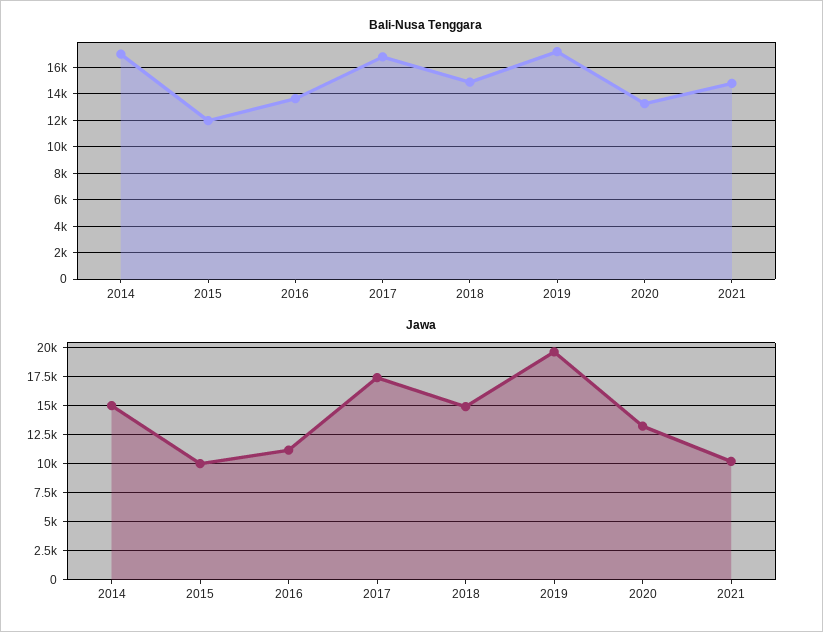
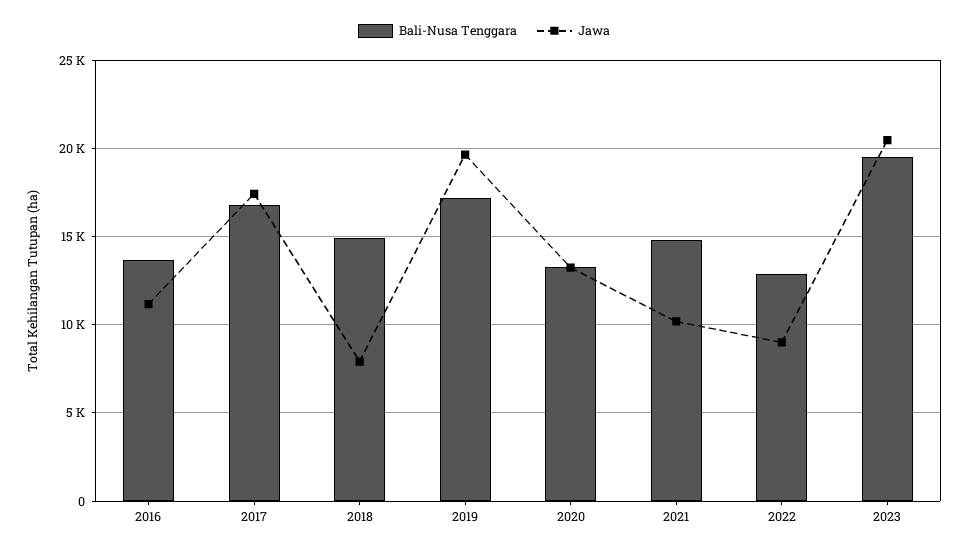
Bali-Nusa Tenggara, 2014: 17000 -> none
Bali-Nusa Tenggara, 2015: 12000 -> none
Jawa, 2014: 15000 -> none
Jawa, 2015: 10000 -> none
Jawa, 2018: 15000 -> 8000
Bali-Nusa Tenggara, 2022: none -> 13000
Jawa, 2022: none -> 9000
Bali-Nusa Tenggara, 2023: none -> 19500
Jawa, 2023: none -> 20500

